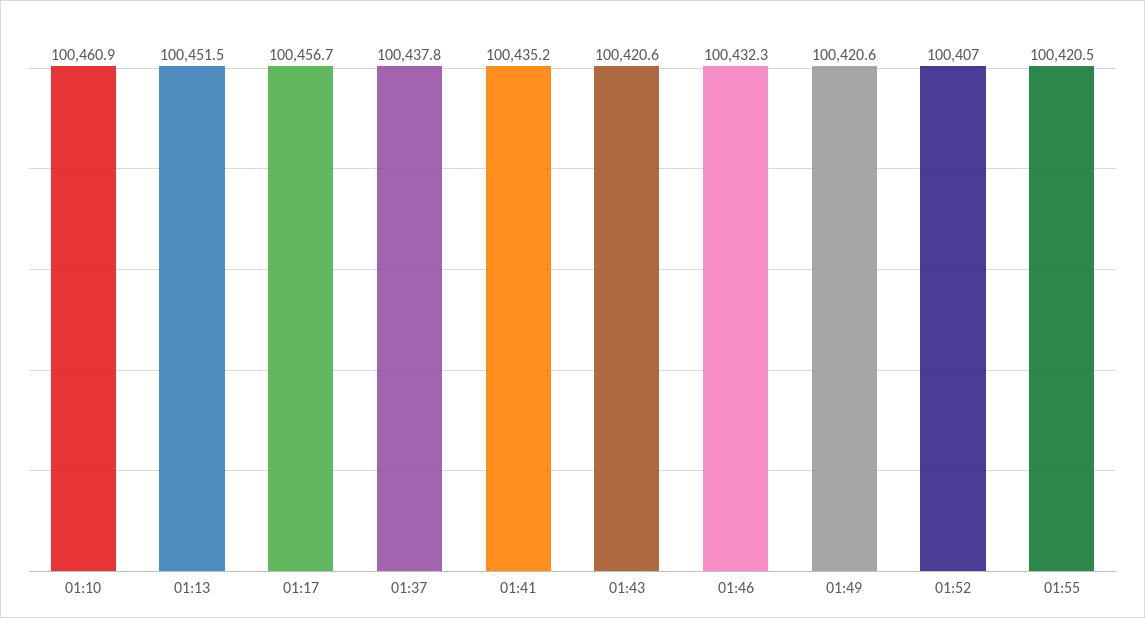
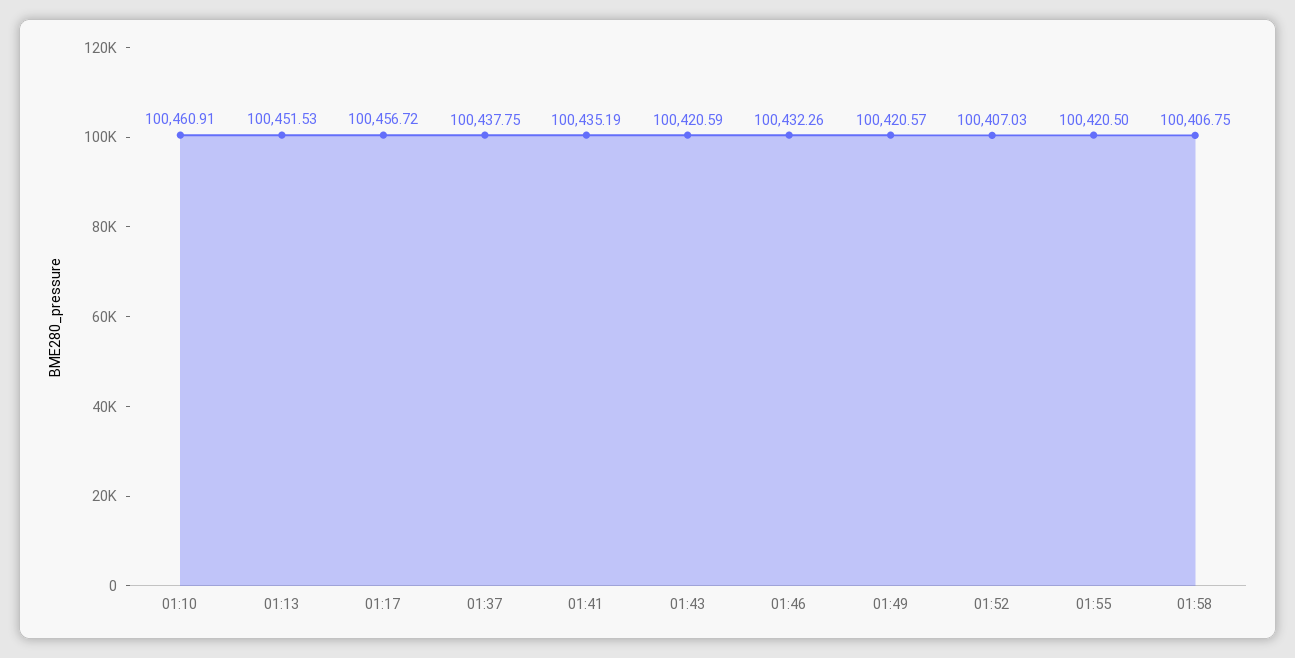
01:58: none -> 100406.75

